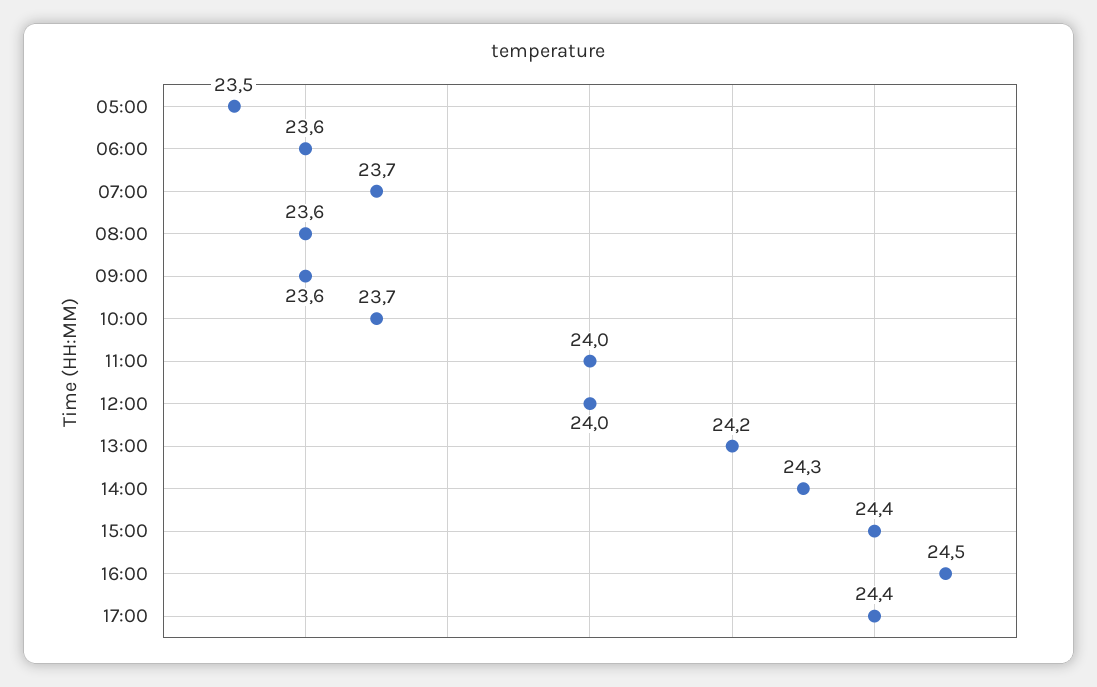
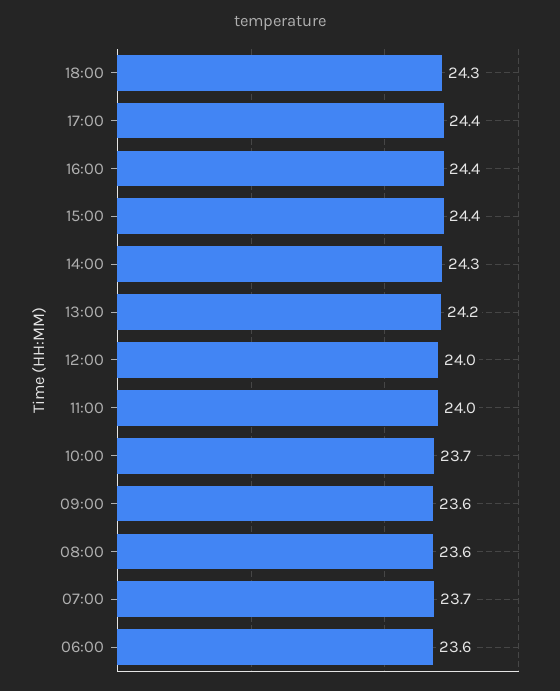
05:00: 23.5 -> none
16:00: 24.5 -> 24.4
18:00: none -> 24.3

